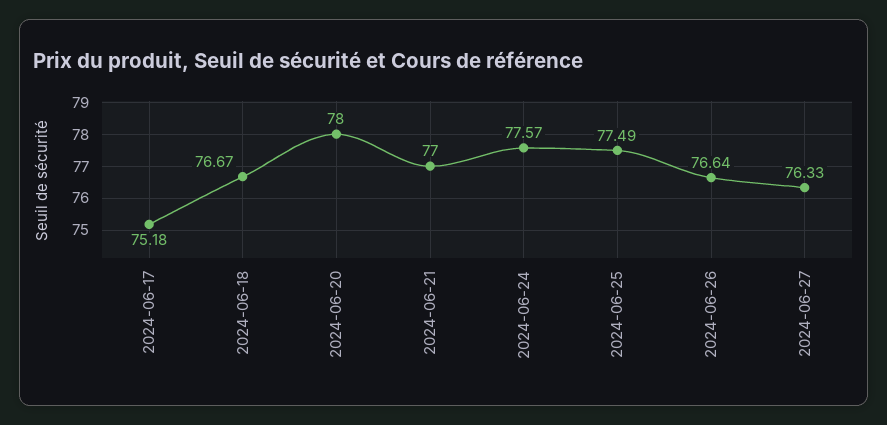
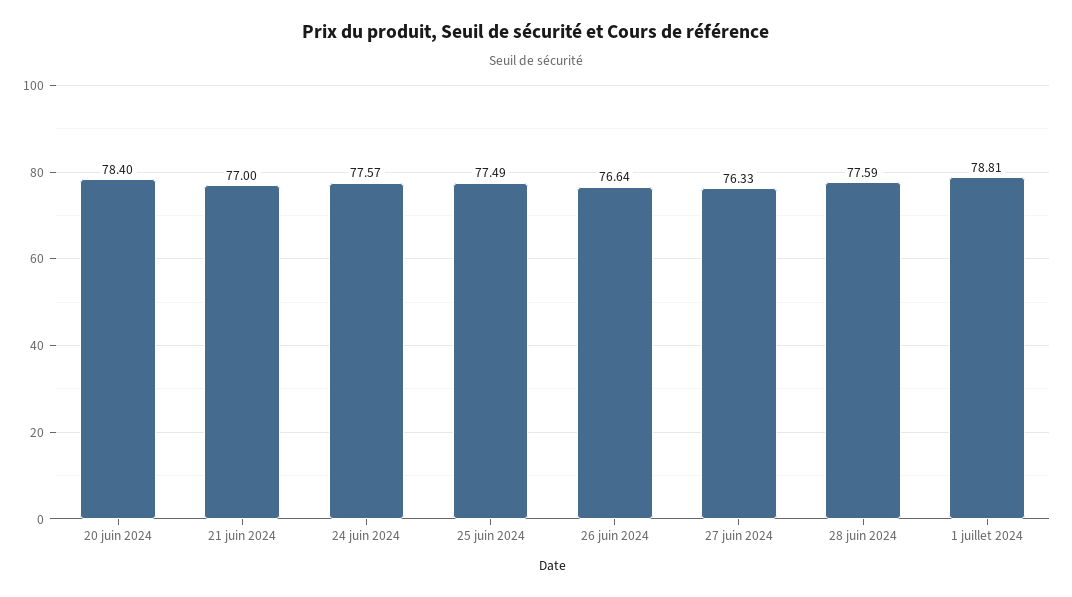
2024-06-17: 75.18 -> none
2024-06-18: 76.67 -> none
2024-06-20: 78 -> 78.4
28 juin 2024: none -> 77.59
1 juillet 2024: none -> 78.81

